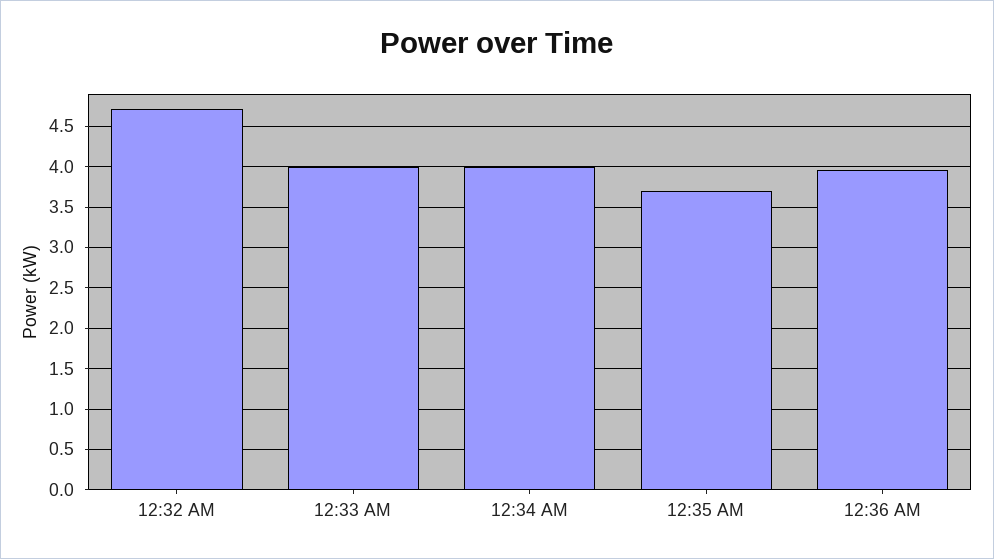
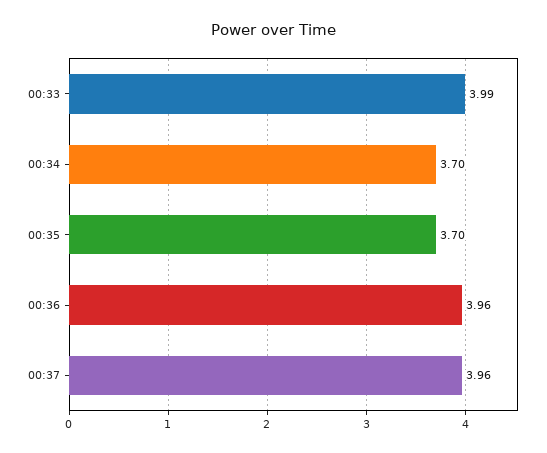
12:32 AM: 4.7 -> none
12:34 AM: 4 -> 3.7
00:37: none -> 3.96

